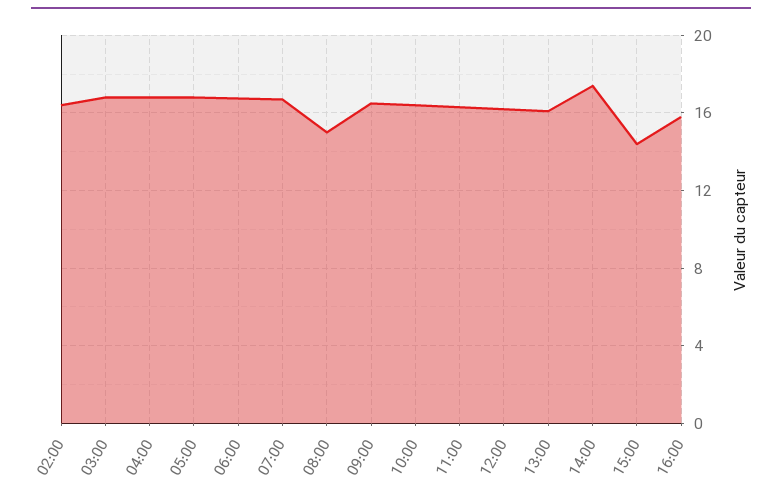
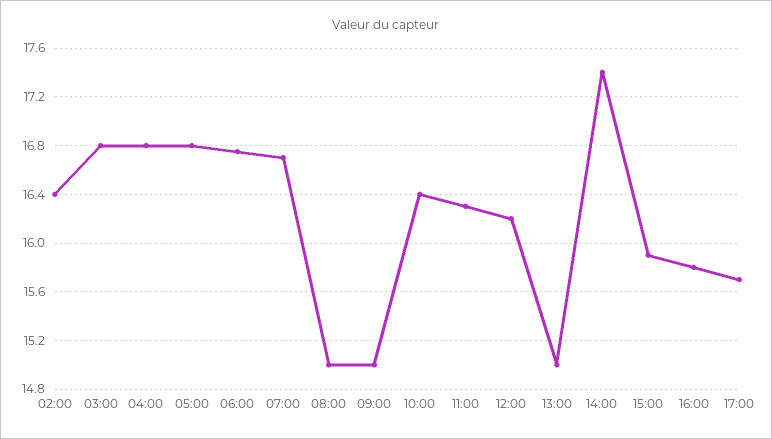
09:00: 16.5 -> 15
13:00: 16 -> 15
15:00: 14.5 -> 15.9
17:00: none -> 15.7

